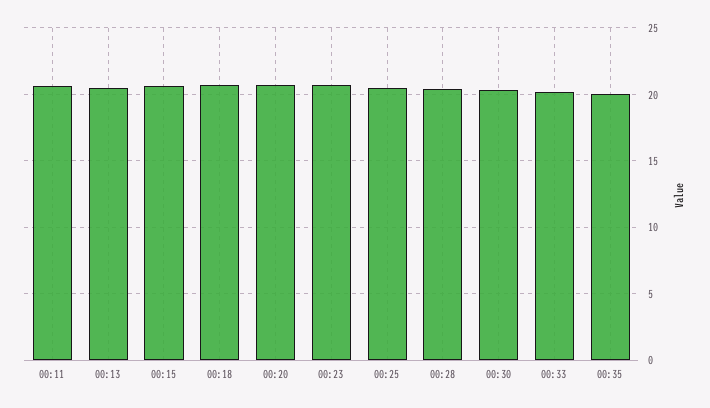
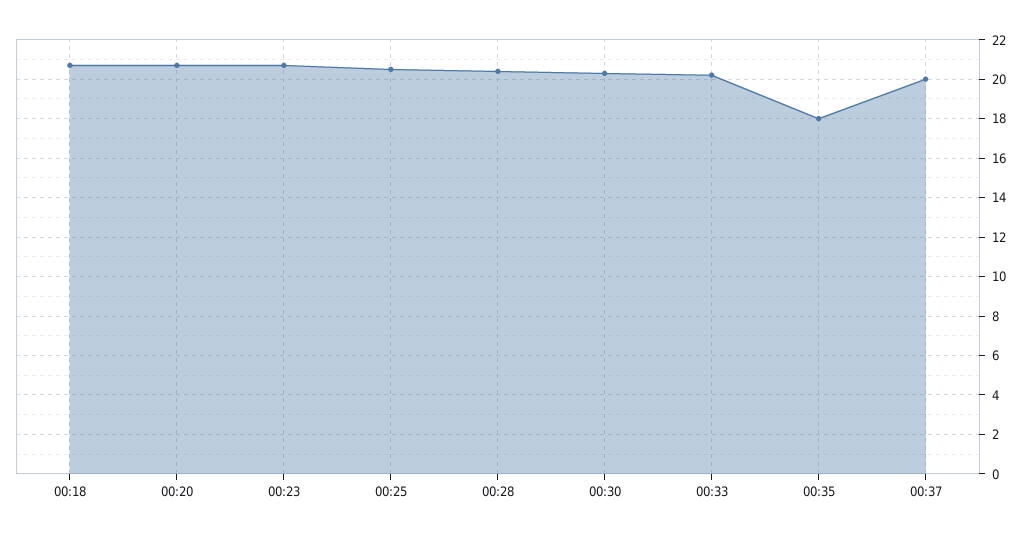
00:11: 20.5 -> none
00:13: 20.5 -> none
00:15: 20.5 -> none
00:35: 20 -> 18
00:37: none -> 20

